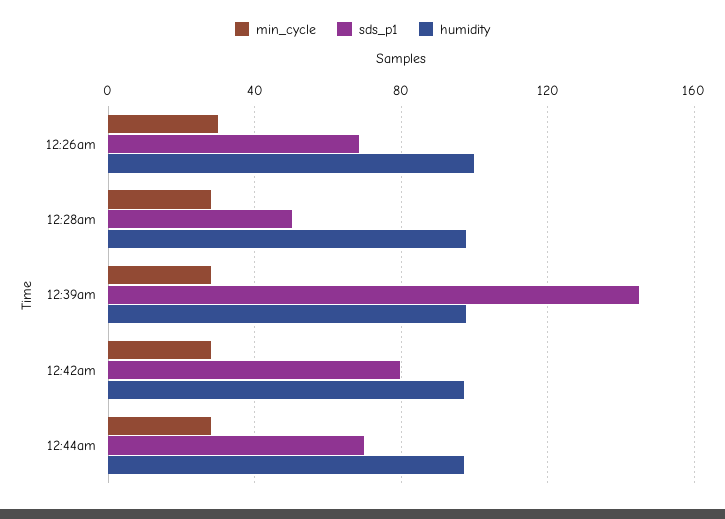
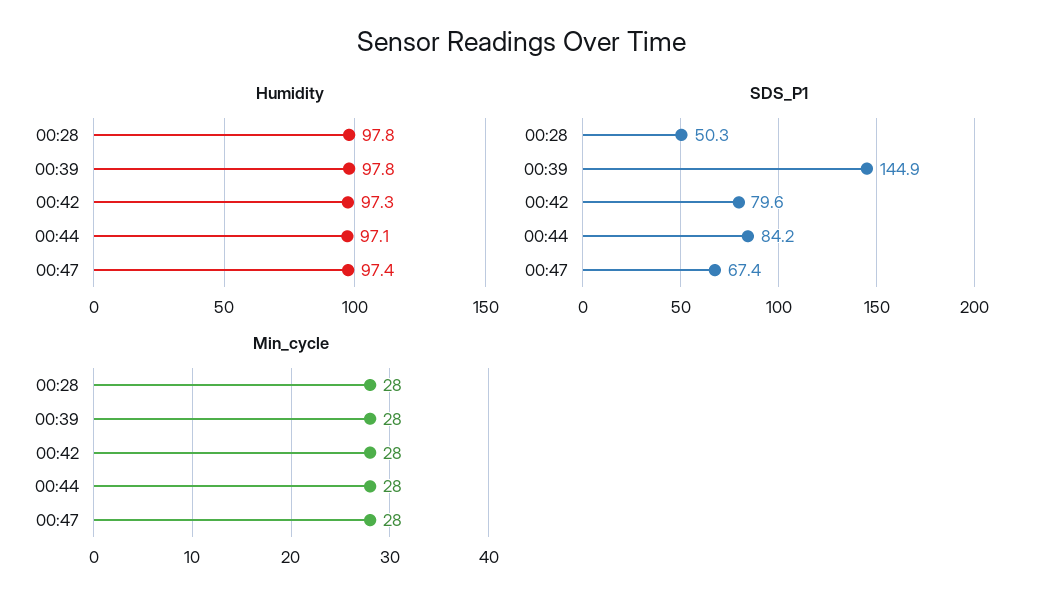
min_cycle, 12:26am: 30 -> none
sds_p1, 12:26am: 70 -> none
humidity, 12:26am: 100 -> none
sds_p1, 12:44am: 70 -> 84.2
humidity, 00:47: none -> 97.4
sds_p1, 00:47: none -> 67.4
min_cycle, 00:47: none -> 28

